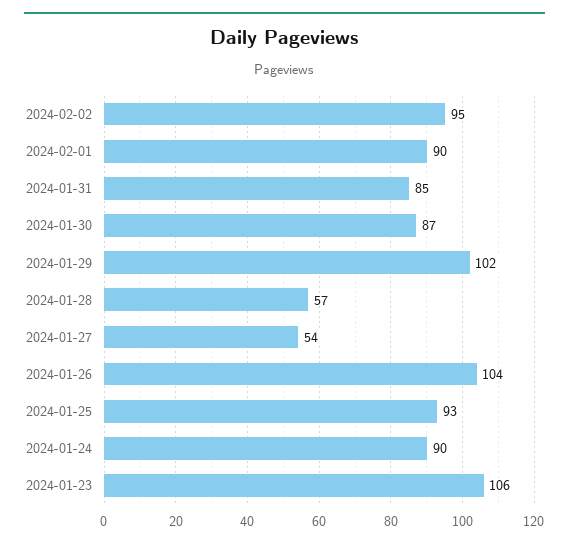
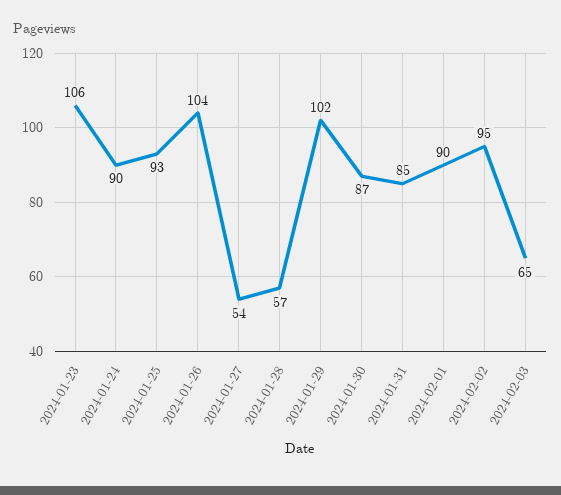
2024-02-03: none -> 65

